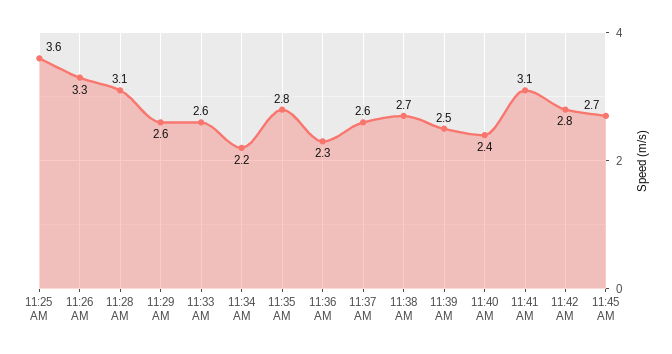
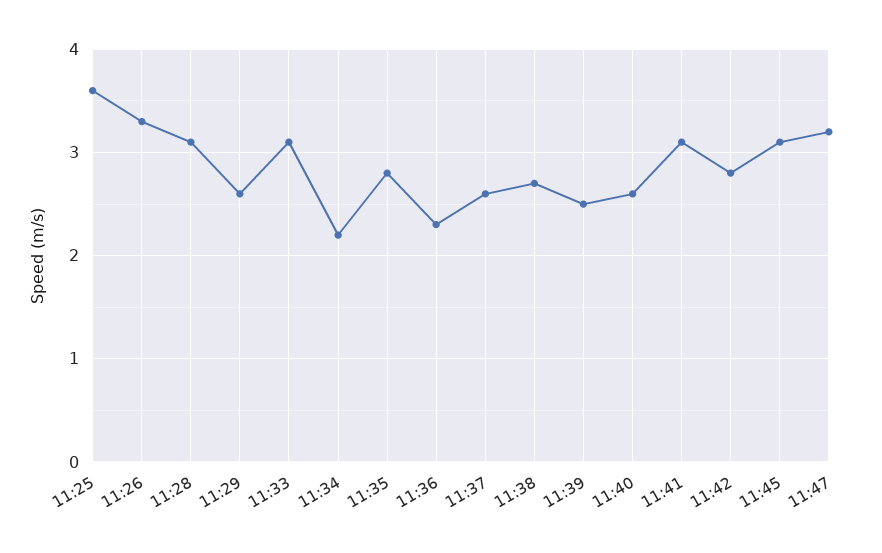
11:33 AM: 2.6 -> 3.1
11:40 AM: 2.4 -> 2.6
11:45 AM: 2.7 -> 3.1
11:47: none -> 3.2

